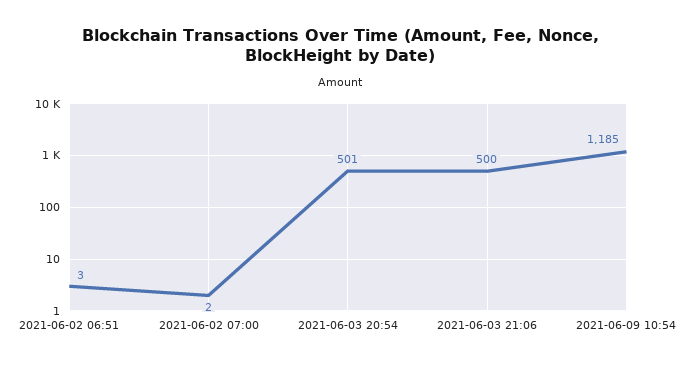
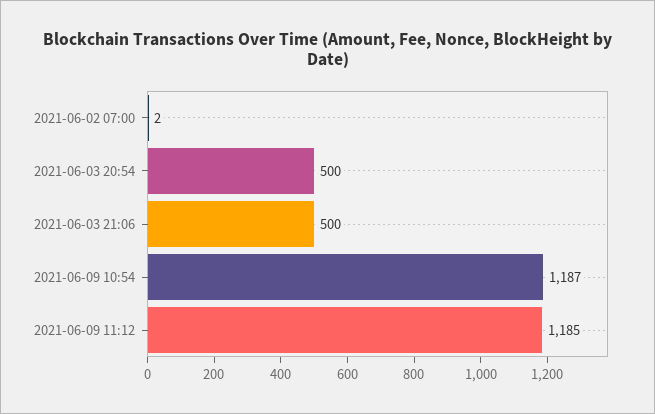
2021-06-02 06:51: 3 -> none
2021-06-03 20:54: 501 -> 500
2021-06-09 10:54: 1185 -> 1187
2021-06-09 11:12: none -> 1185

